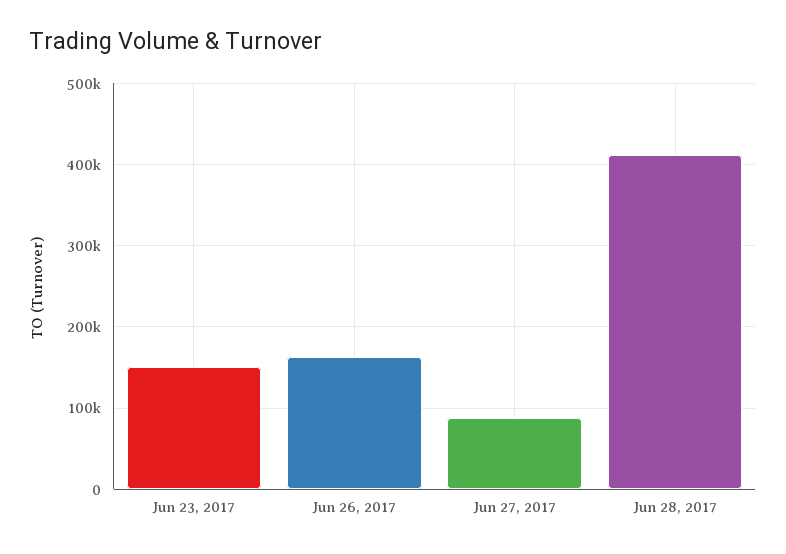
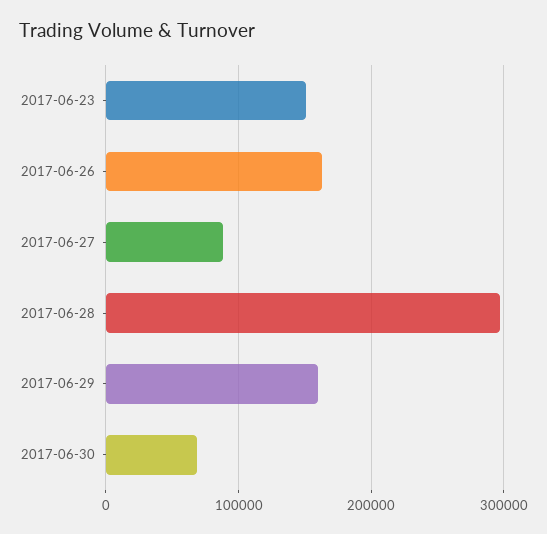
Jun 28, 2017: 410000 -> 300000
2017-06-29: none -> 160000
2017-06-30: none -> 70000

